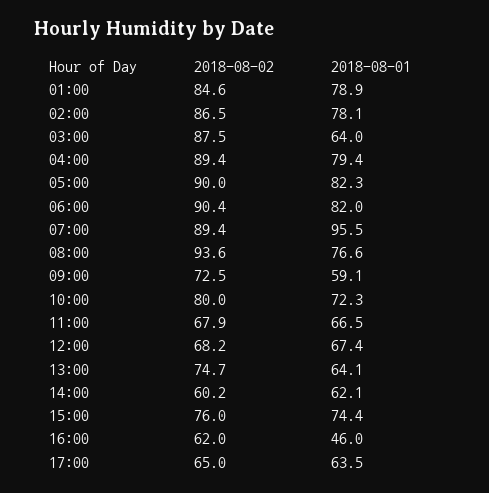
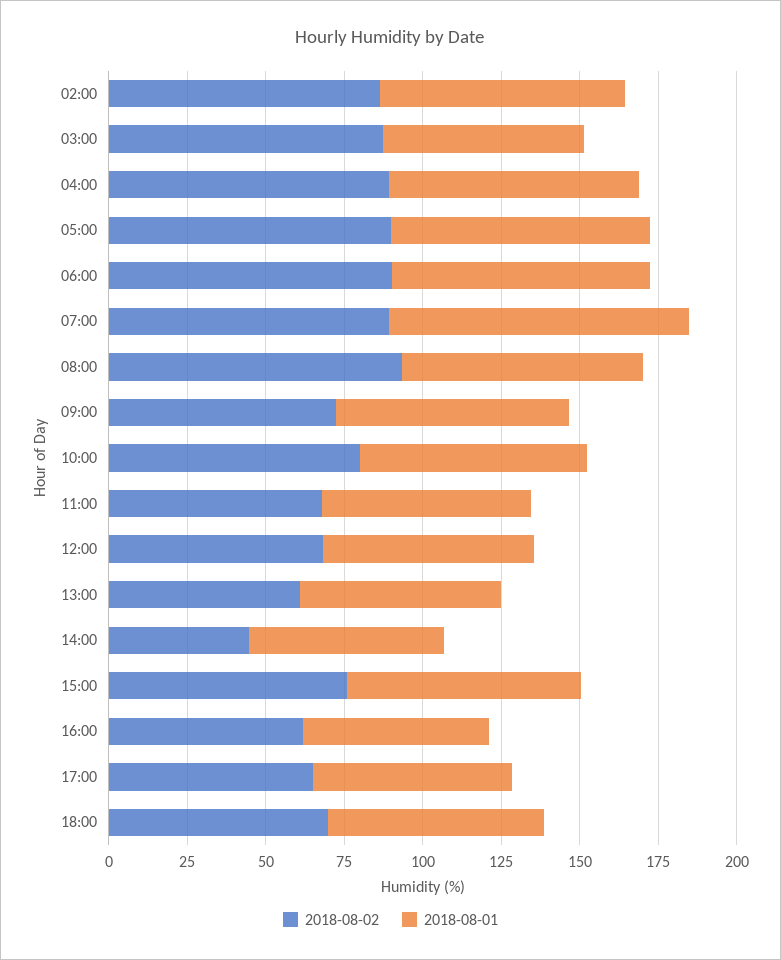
2018-08-02, 01:00: 84.6 -> none
2018-08-01, 01:00: 78.9 -> none
2018-08-01, 09:00: 59.1 -> 75
2018-08-02, 13:00: 74.7 -> 60
2018-08-02, 14:00: 60.2 -> 45
2018-08-01, 16:00: 46 -> 60
2018-08-02, 18:00: none -> 70
2018-08-01, 18:00: none -> 70

